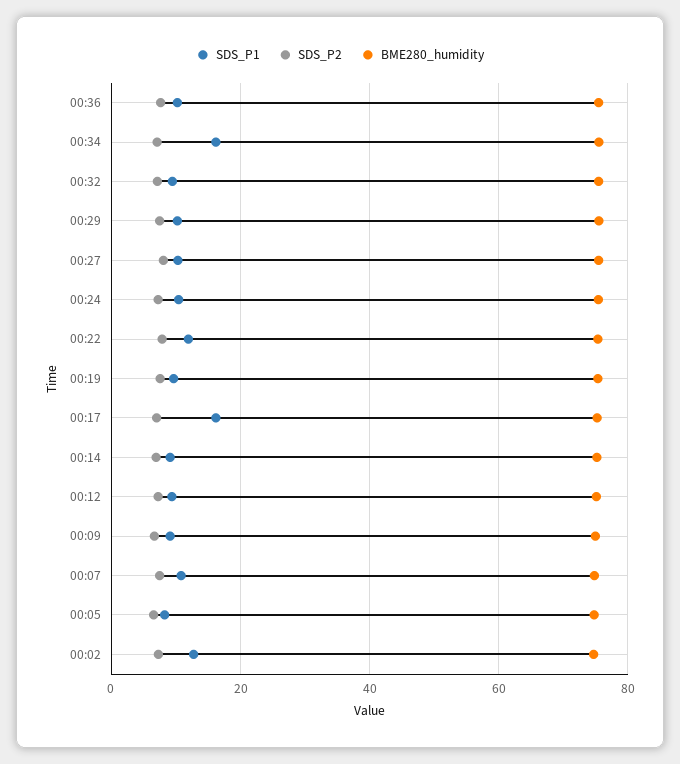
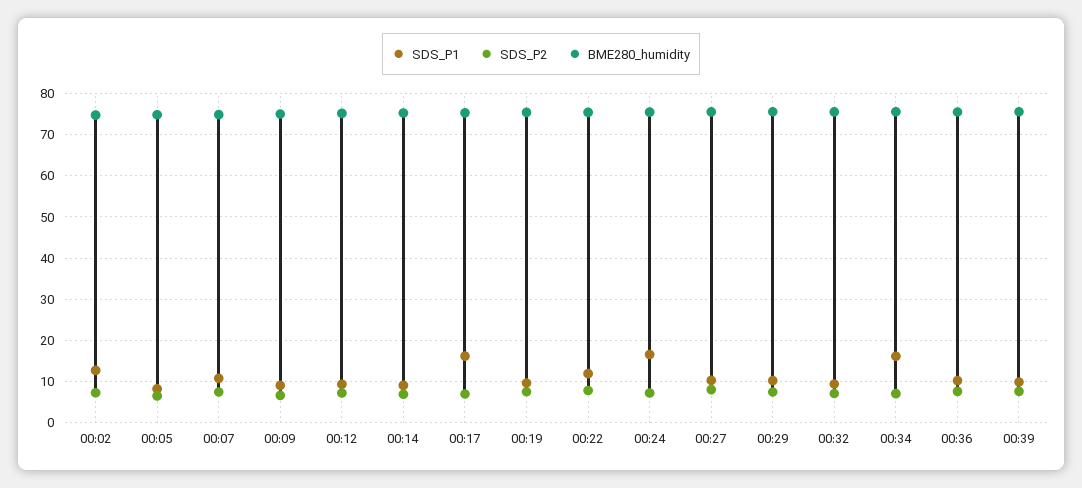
SDS_P1, 00:24: 10 -> 16
SDS_P1, 00:39: none -> 10
SDS_P2, 00:39: none -> 8
BME280_humidity, 00:39: none -> 76

